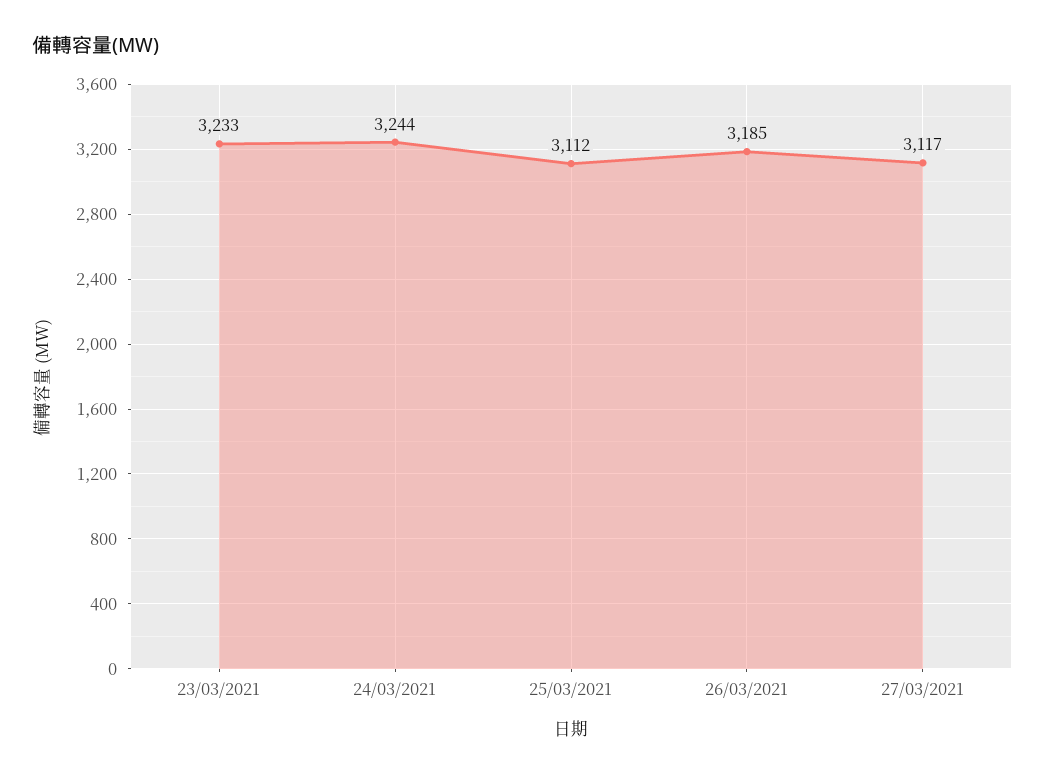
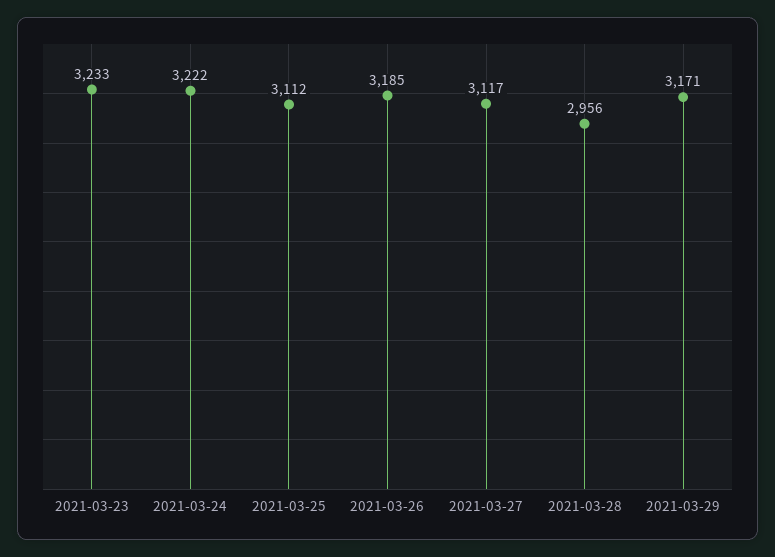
24/03/2021: 3244 -> 3222
2021-03-28: none -> 2956
2021-03-29: none -> 3171

